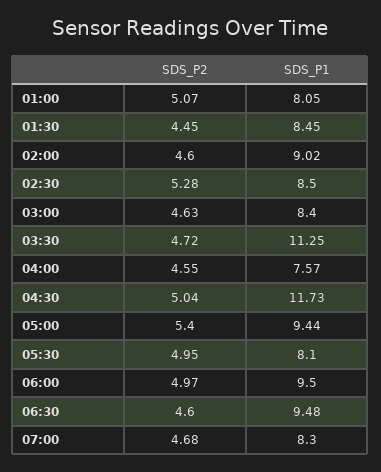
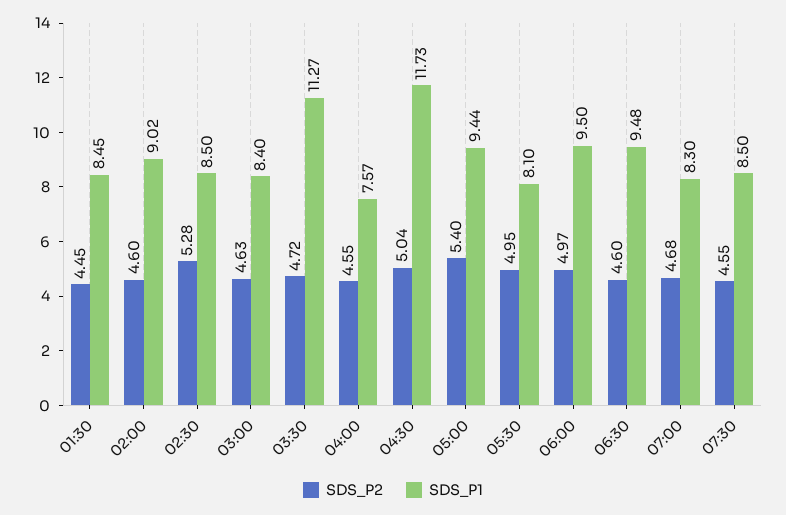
SDS_P2, 01:00: 5.07 -> none
SDS_P1, 01:00: 8.05 -> none
SDS_P1, 03:30: 11.25 -> 11.27
SDS_P2, 07:30: none -> 4.55
SDS_P1, 07:30: none -> 8.5

